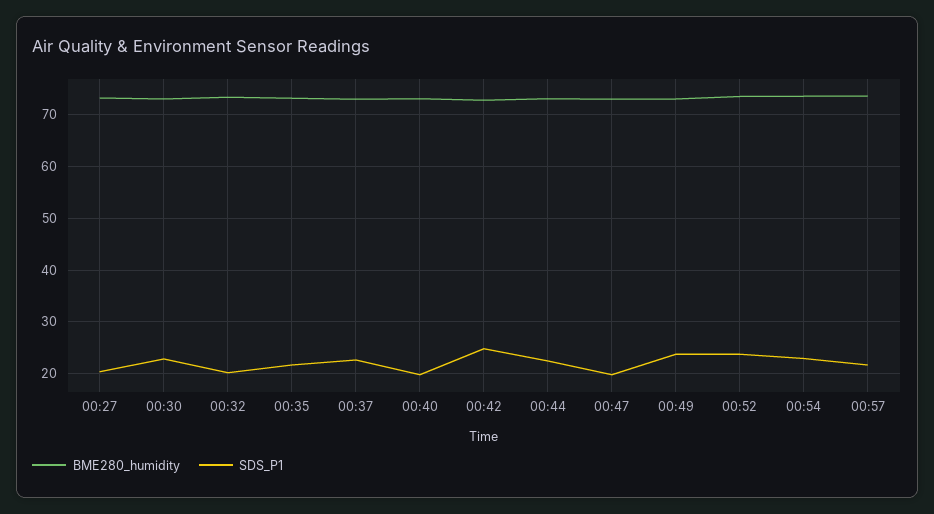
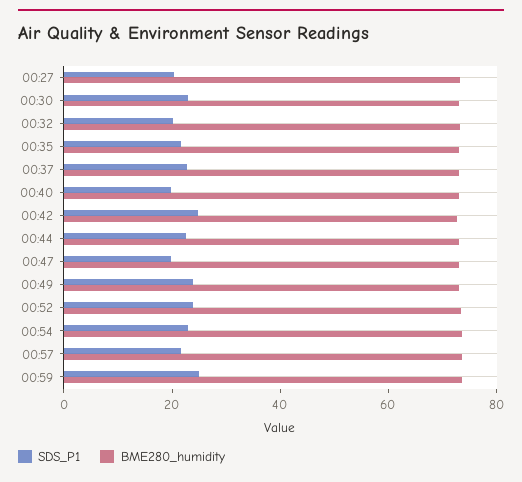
SDS_P1, 00:59: none -> 25
BME280_humidity, 00:59: none -> 75

